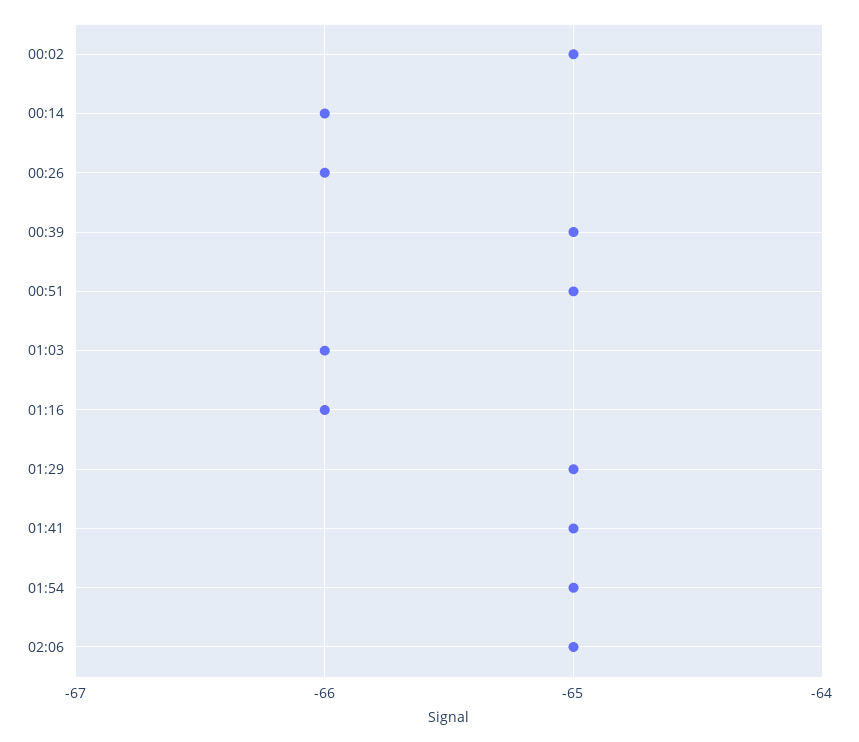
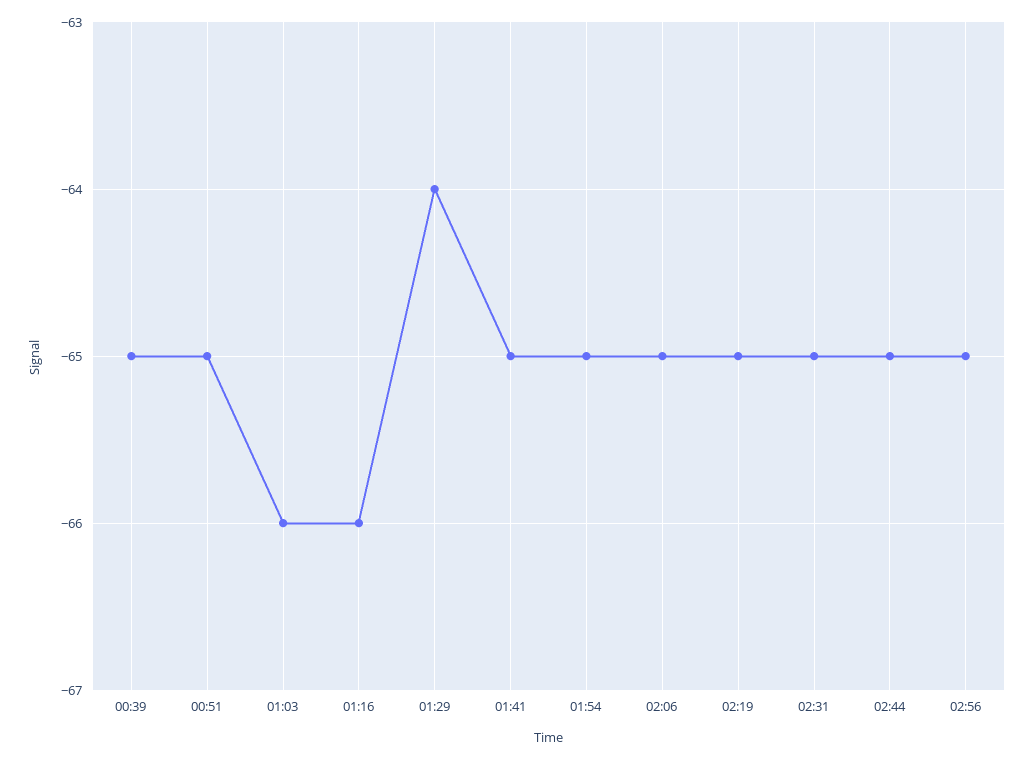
00:02: -65 -> none
00:14: -66 -> none
00:26: -66 -> none
01:29: -65 -> -64
02:19: none -> -65
02:31: none -> -65
02:44: none -> -65
02:56: none -> -65

